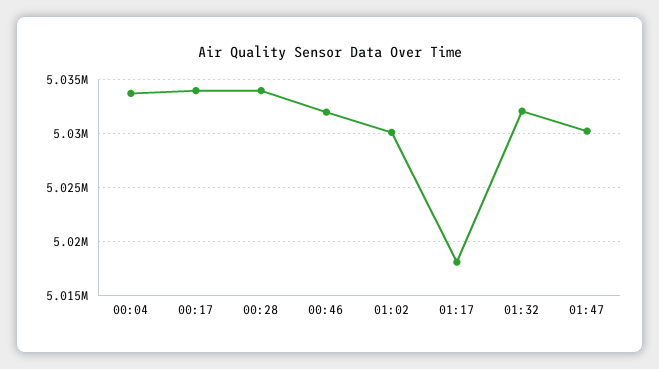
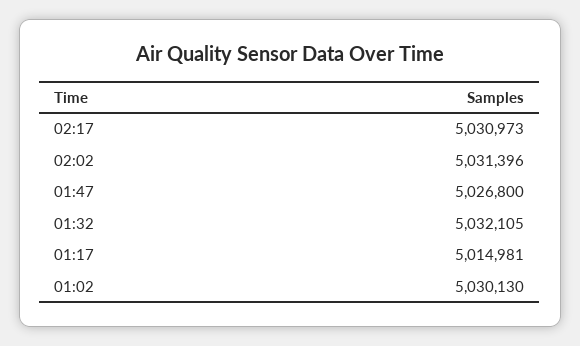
00:04: 5034000 -> none
00:17: 5034000 -> none
00:28: 5034000 -> none
00:46: 5032000 -> none
01:17: 5018000 -> 5014981
01:47: 5030000 -> 5026800
02:17: none -> 5030973
02:02: none -> 5031396

